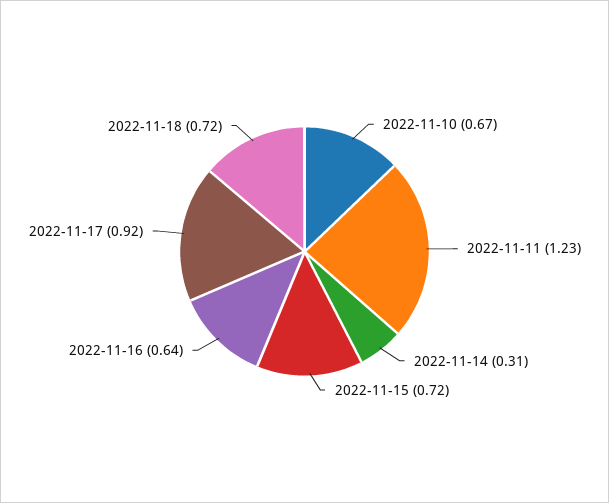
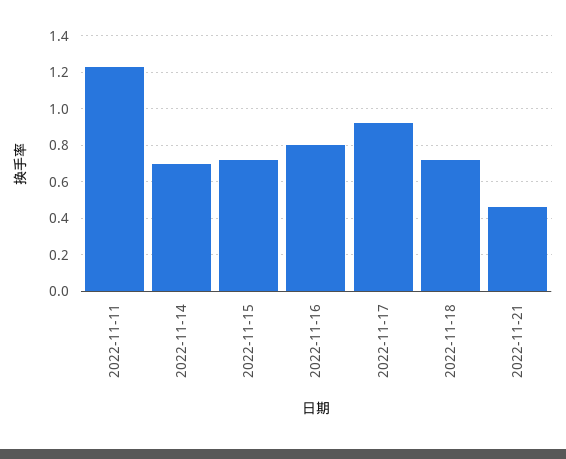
2022-11-10: 0.67 -> none
2022-11-14: 0.31 -> 0.7
2022-11-16: 0.64 -> 0.8
2022-11-21: none -> 0.45

